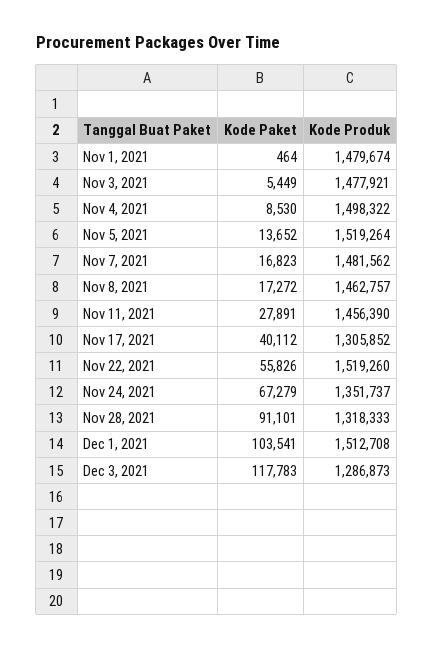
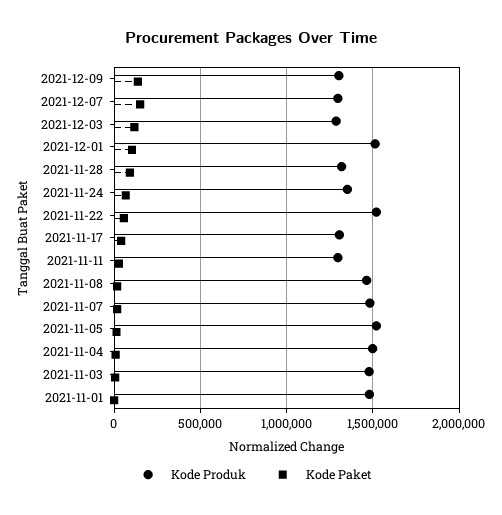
Kode Produk, Nov 11, 2021: 1456390 -> 1300000
Kode Produk, 2021-12-09: none -> 1300000
Kode Paket, 2021-12-09: none -> 150000
Kode Produk, 2021-12-07: none -> 1300000
Kode Paket, 2021-12-07: none -> 150000

